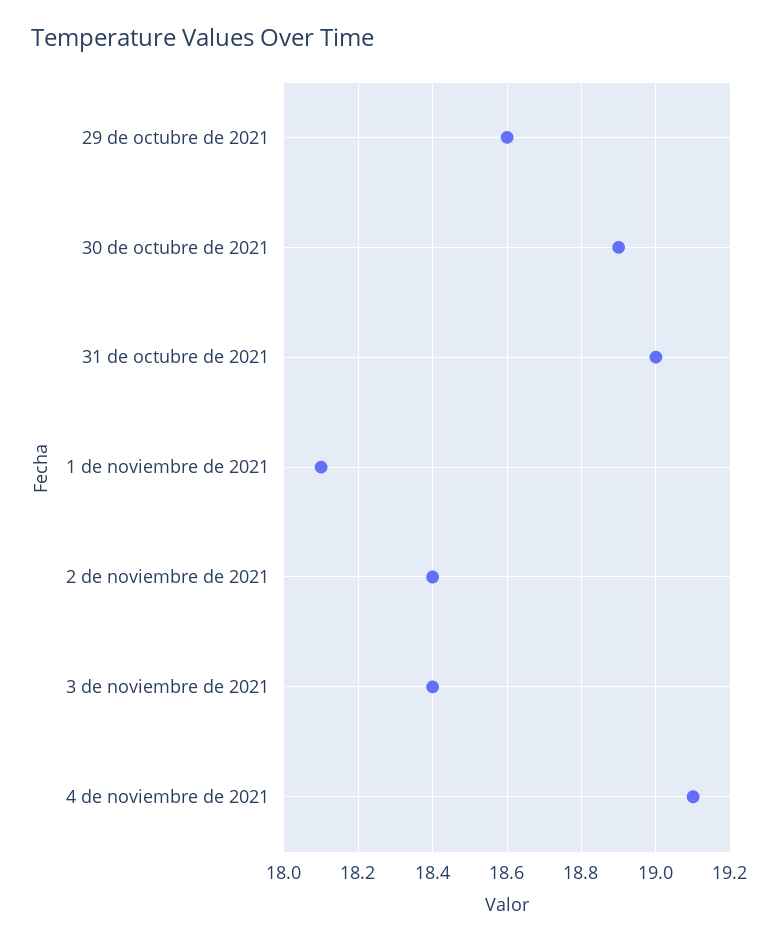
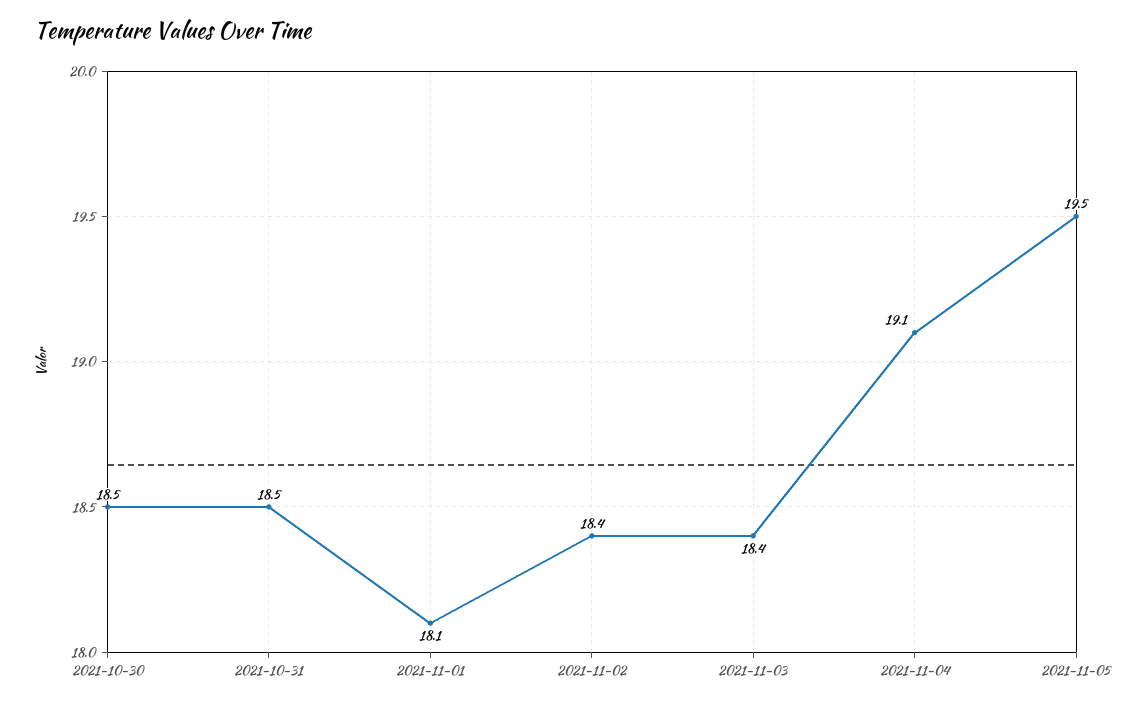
29 de octubre de 2021: 18.6 -> none
30 de octubre de 2021: 18.9 -> 18.5
31 de octubre de 2021: 19 -> 18.5
2021-11-05: none -> 19.5

